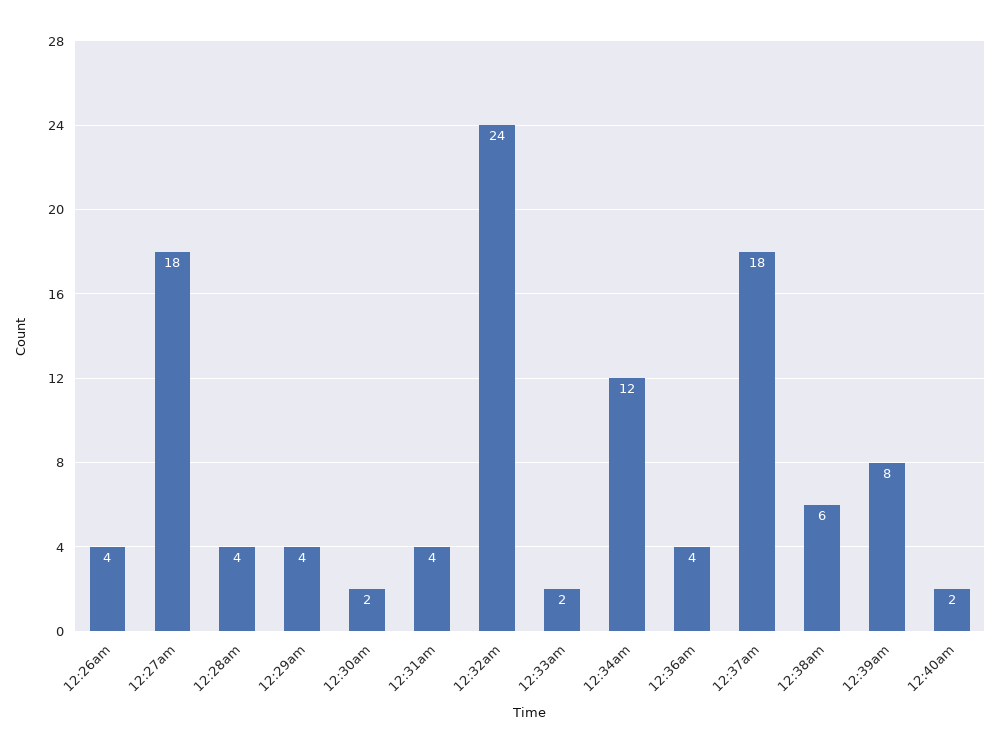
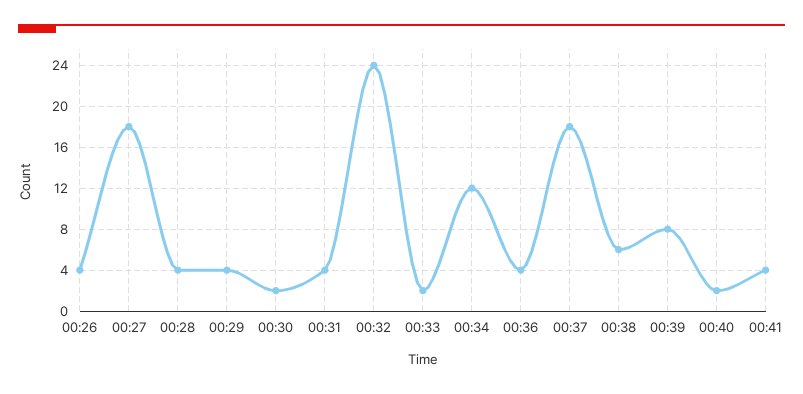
00:41: none -> 4

